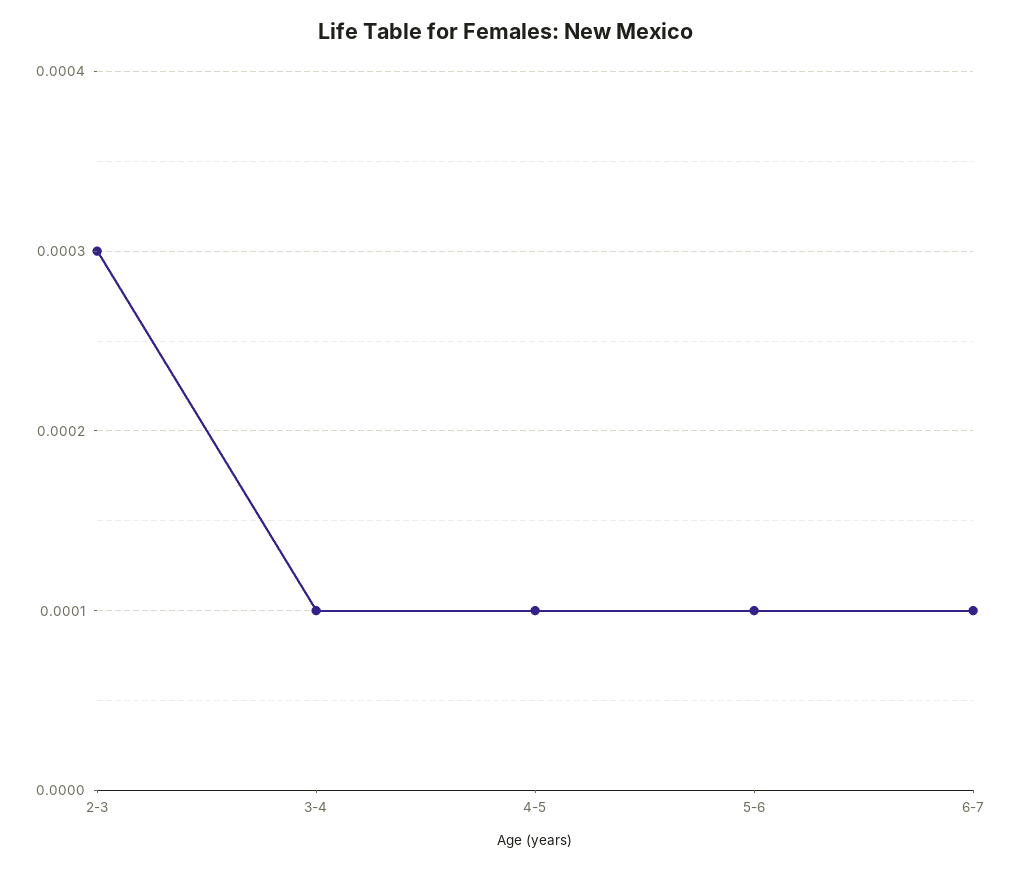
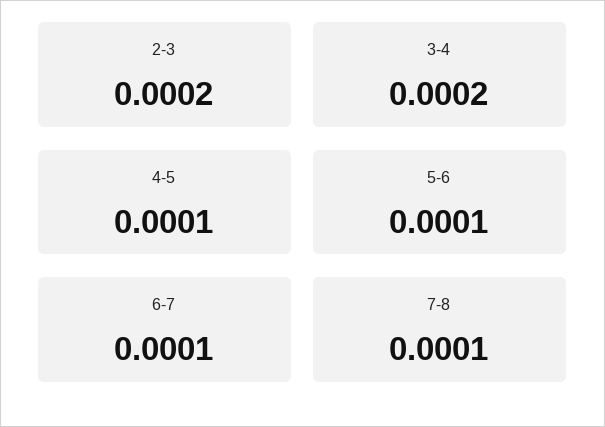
2-3: 0.0003 -> 0.0002
3-4: 0.0001 -> 0.0002
7-8: none -> 0.0001

